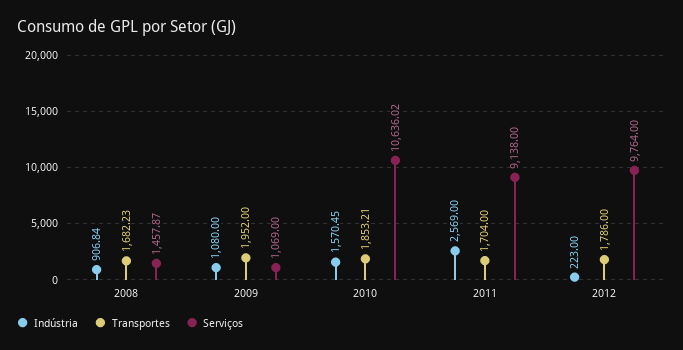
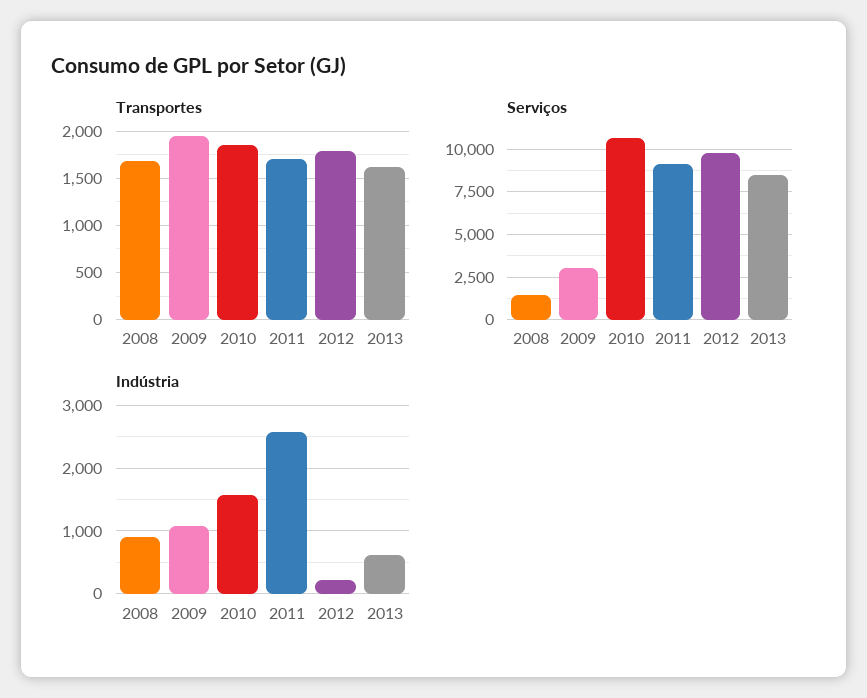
Serviços, 2009: 1069 -> 3000
Transportes, 2013: none -> 1600
Serviços, 2013: none -> 8500
Indústria, 2013: none -> 600

